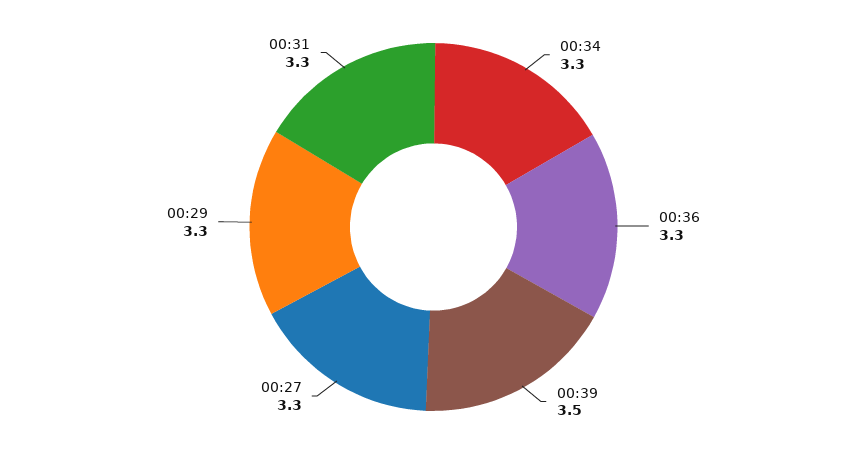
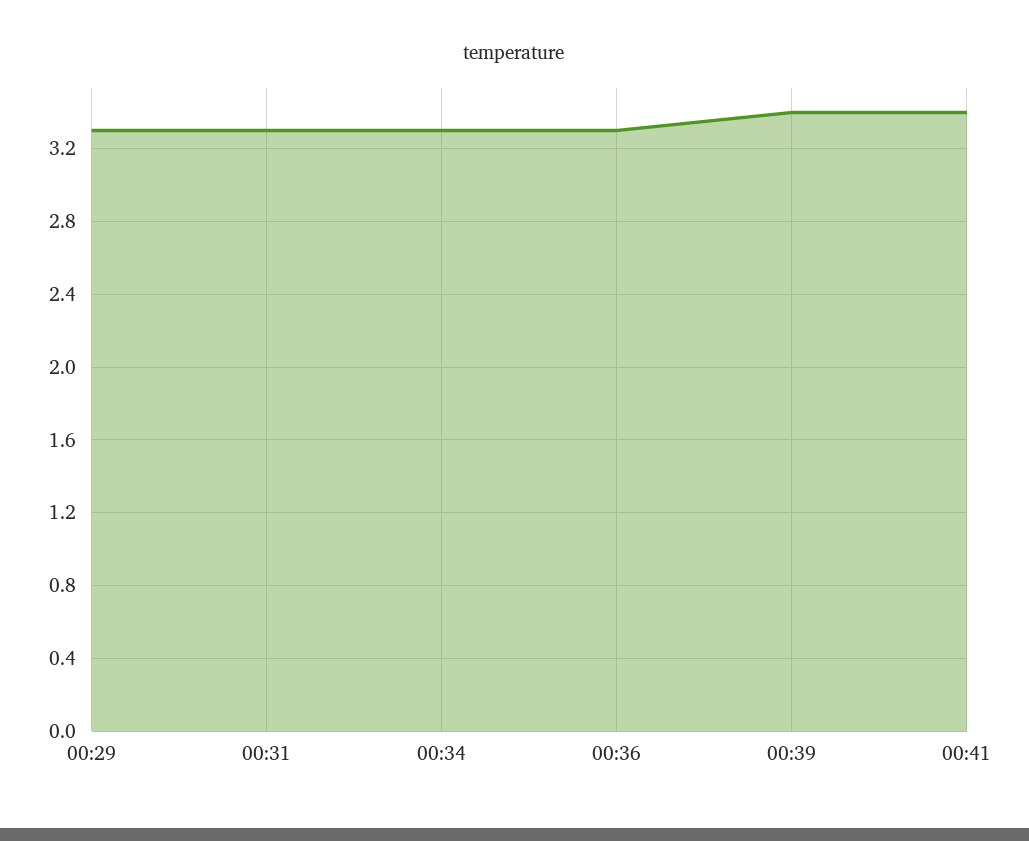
00:39: 3.5 -> 3.4
00:27: 3.3 -> none
00:41: none -> 3.4

